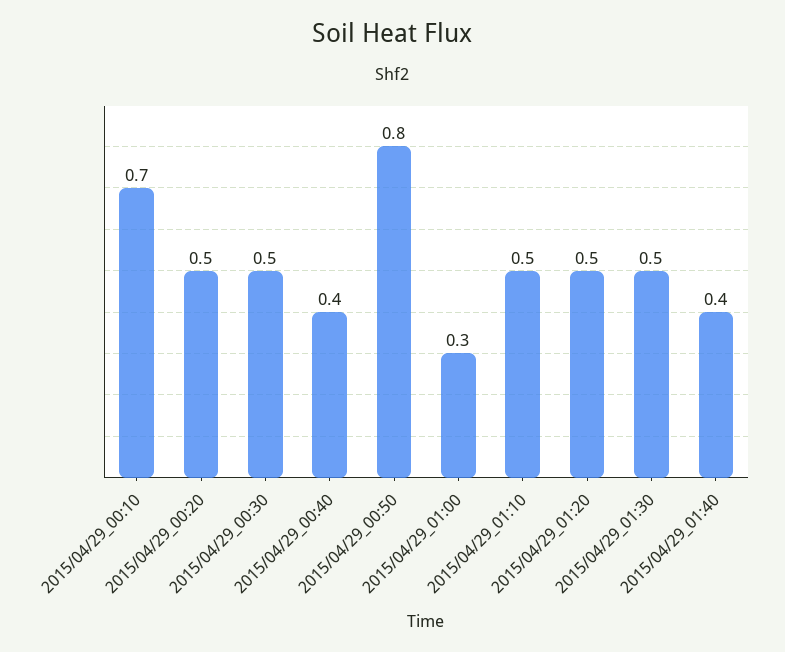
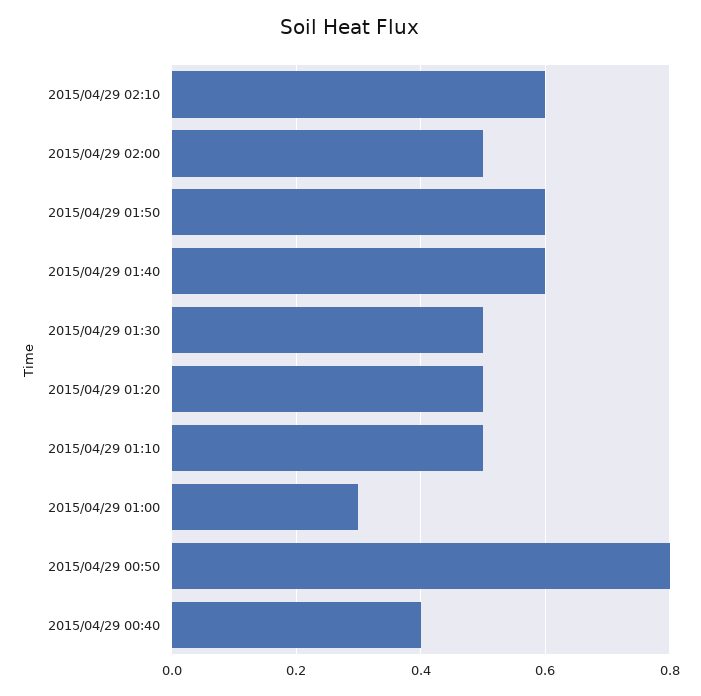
2015/04/29_00:10: 0.7 -> none
2015/04/29_00:20: 0.5 -> none
2015/04/29_00:30: 0.5 -> none
2015/04/29_01:40: 0.4 -> 0.6
2015/04/29 02:10: none -> 0.6
2015/04/29 02:00: none -> 0.5
2015/04/29 01:50: none -> 0.6

